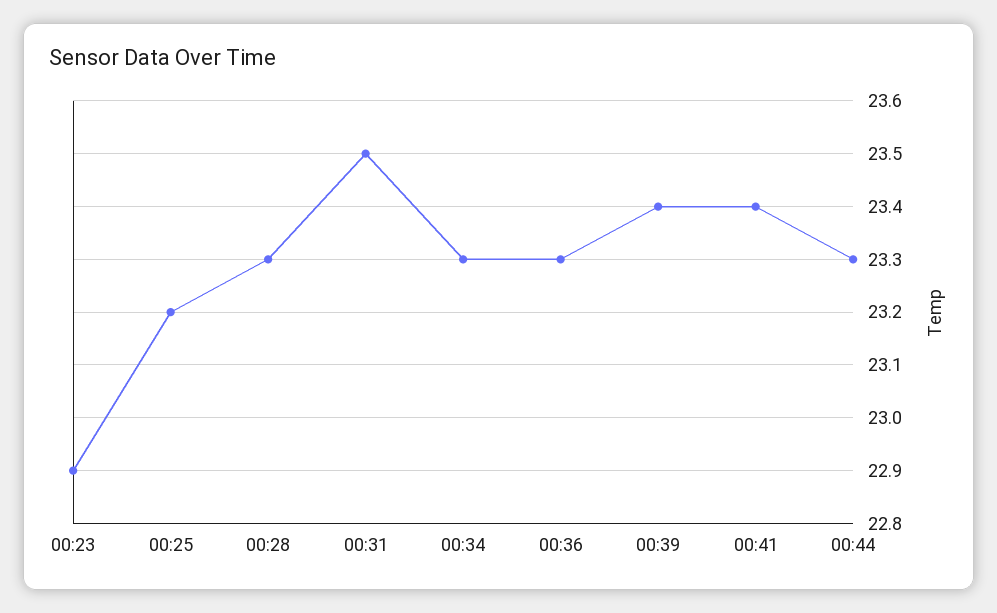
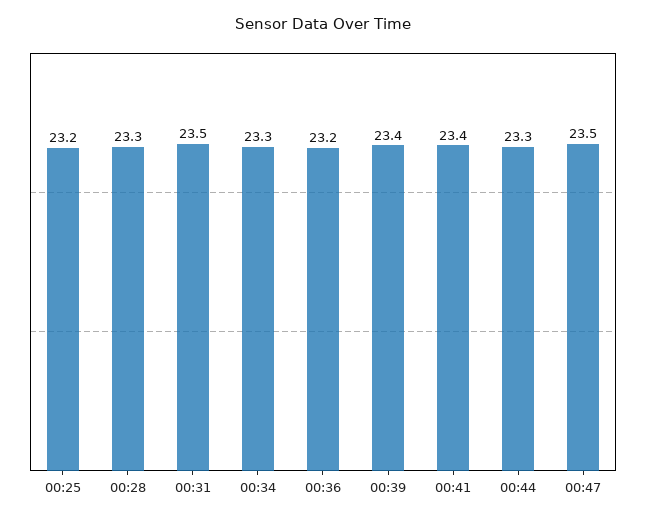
00:23: 22.9 -> none
00:36: 23.3 -> 23.2
00:47: none -> 23.5

